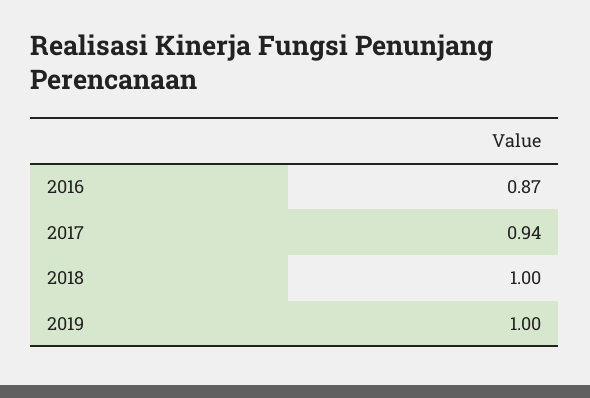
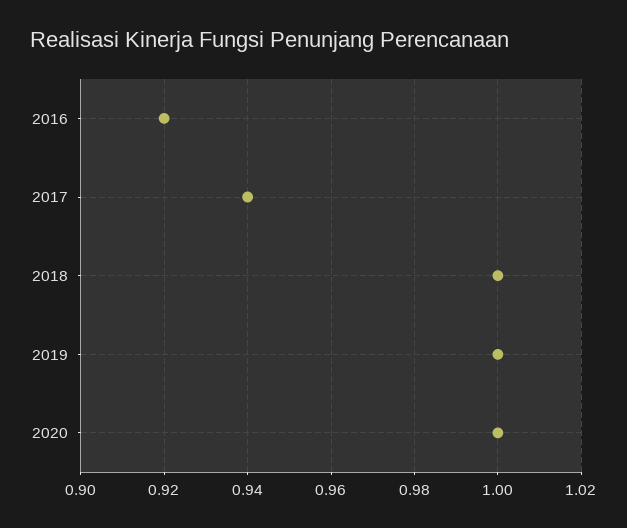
2016: 0.87 -> 0.92
2020: none -> 1

